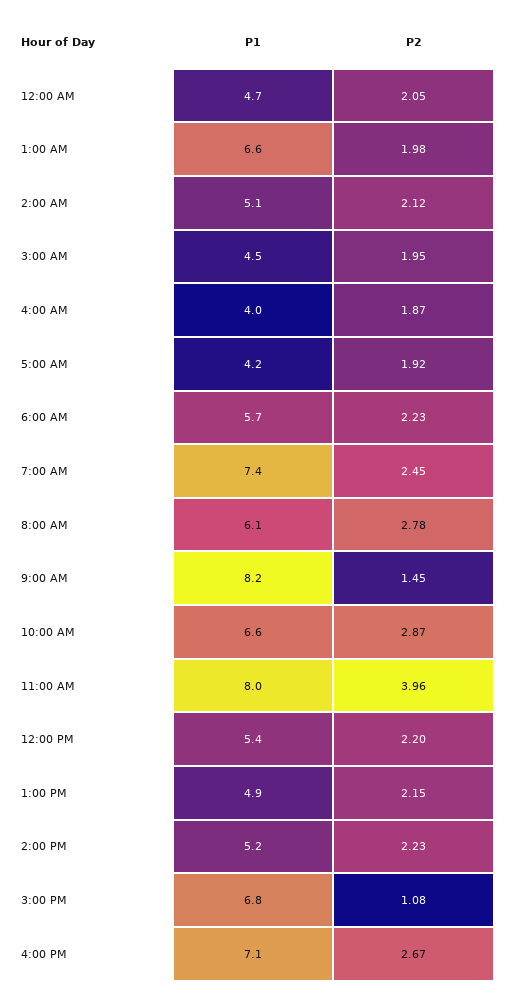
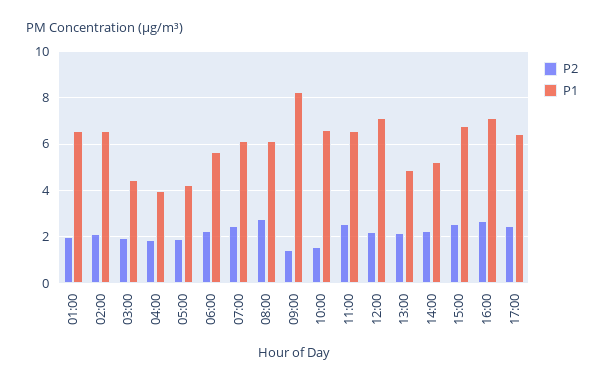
P1, 12:00 AM: 4.7 -> none
P2, 12:00 AM: 2.05 -> none
P1, 2:00 AM: 5.1 -> 6.5
P1, 7:00 AM: 7.4 -> 6
P2, 10:00 AM: 2.87 -> 1.5
P1, 11:00 AM: 8 -> 6.5
P2, 11:00 AM: 3.96 -> 2.5
P1, 12:00 PM: 5.4 -> 7
P2, 3:00 PM: 1.08 -> 2.5
P2, 17:00: none -> 2.5
P1, 17:00: none -> 6.5

